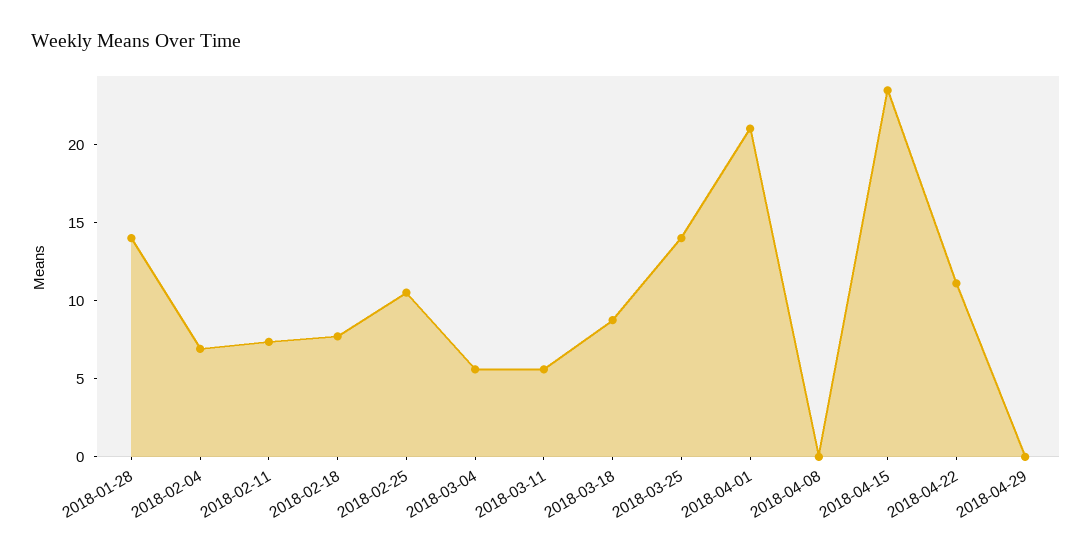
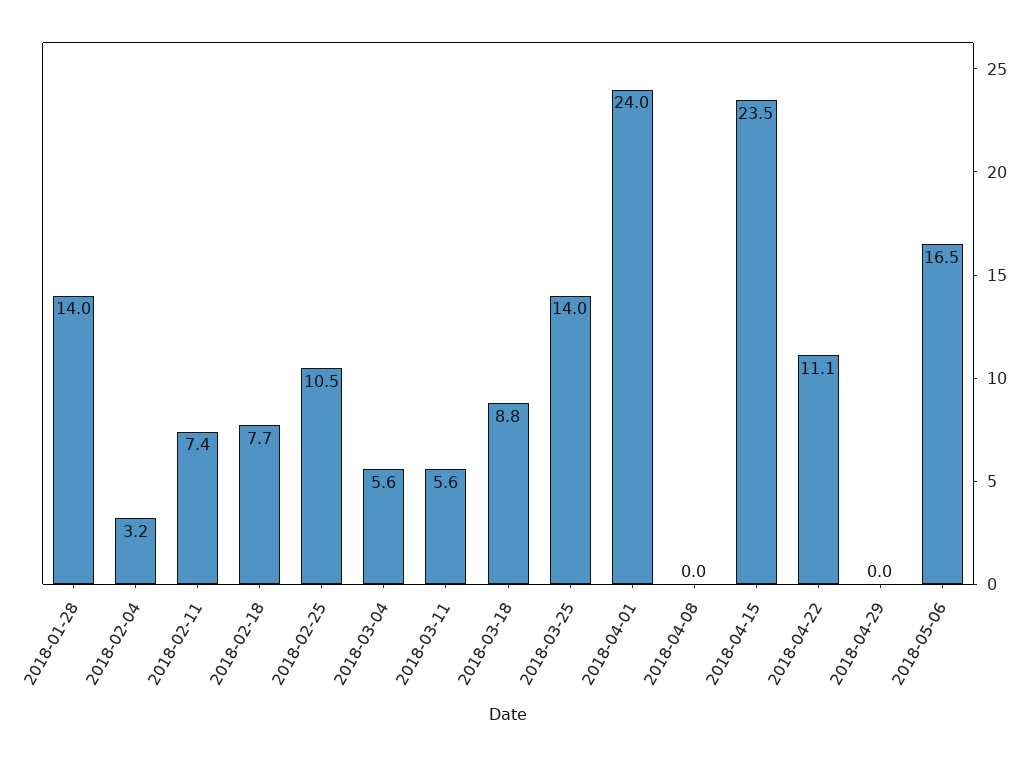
2018-02-04: 7 -> 3.2
2018-04-01: 21 -> 24
2018-05-06: none -> 16.5

